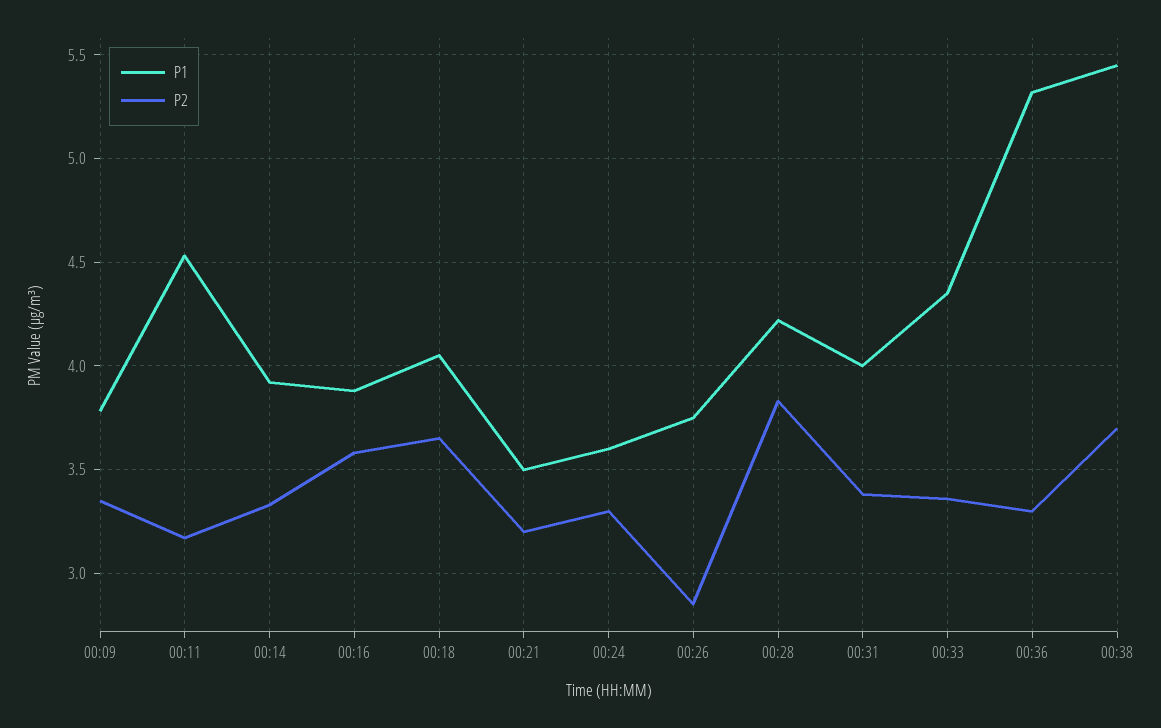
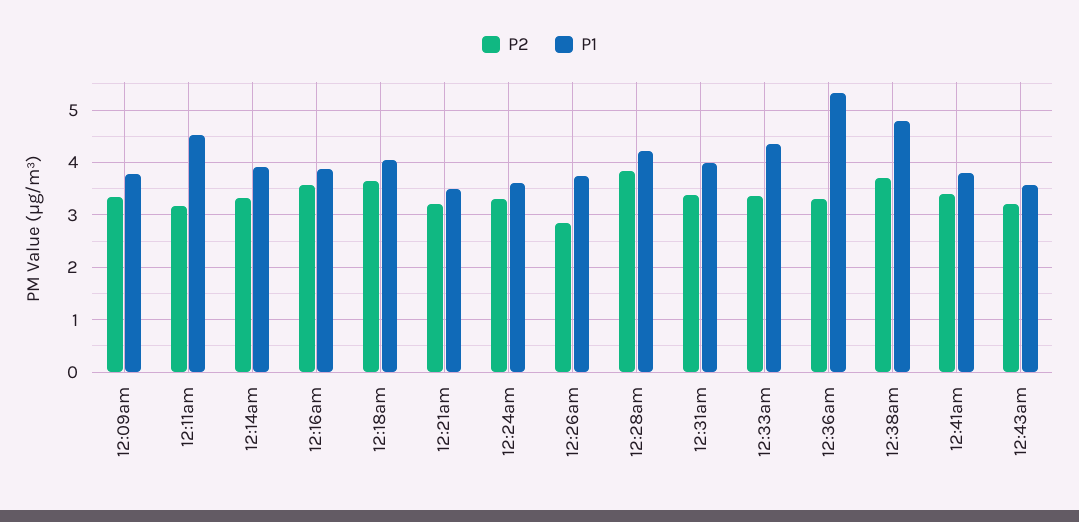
P1, 00:38: 5.45 -> 4.8
P2, 12:41am: none -> 3.4
P1, 12:41am: none -> 3.8
P2, 12:43am: none -> 3.2
P1, 12:43am: none -> 3.6

